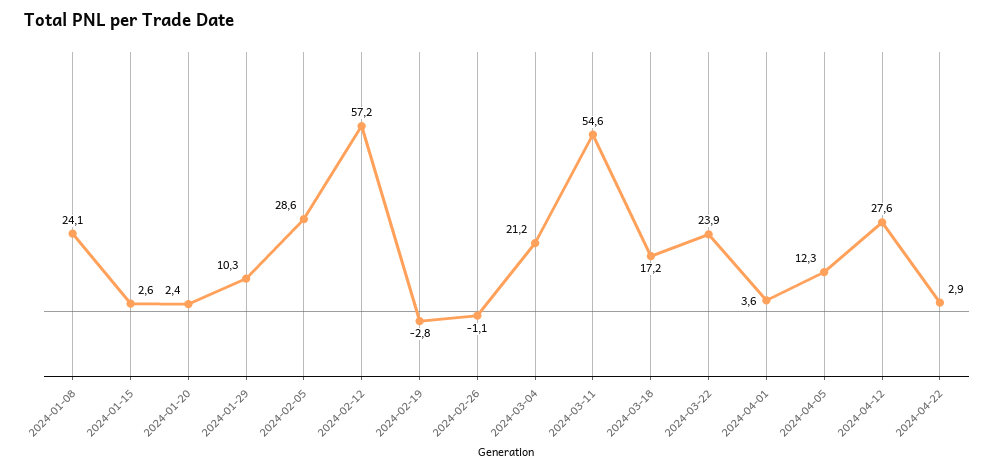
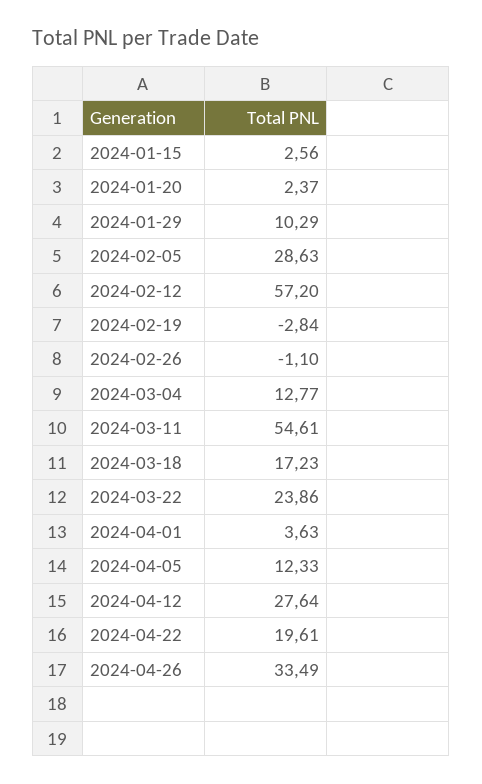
2024-01-08: 24.1 -> none
2024-03-04: 21.2 -> 12.77
2024-04-22: 2.9 -> 19.61
2024-04-26: none -> 33.49

